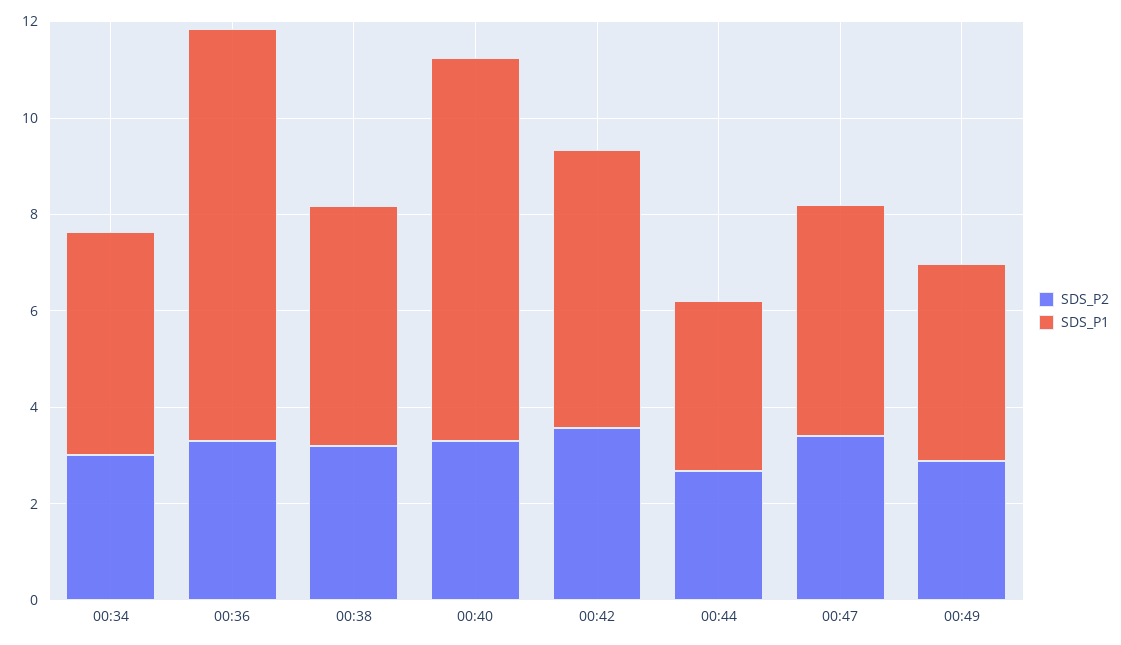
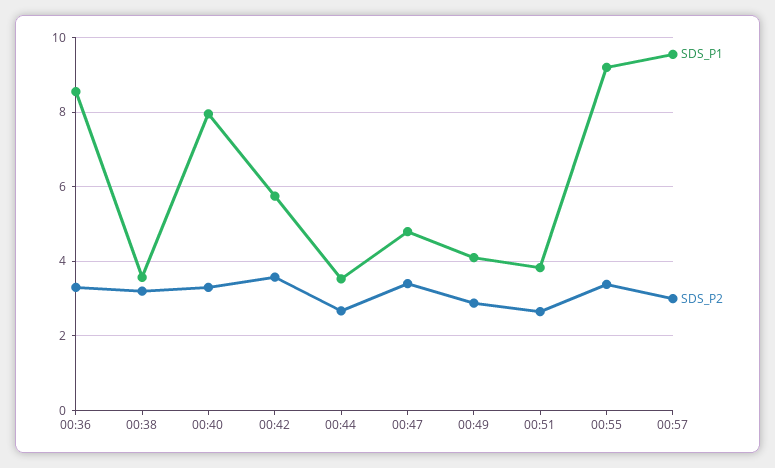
SDS_P2, 00:34: 3 -> none
SDS_P1, 00:34: 4.5 -> none
SDS_P1, 00:38: 5 -> 3.6
SDS_P1, 00:51: none -> 3.8
SDS_P2, 00:51: none -> 2.6
SDS_P1, 00:55: none -> 9.2
SDS_P2, 00:55: none -> 3.4
SDS_P1, 00:57: none -> 9.6
SDS_P2, 00:57: none -> 3

